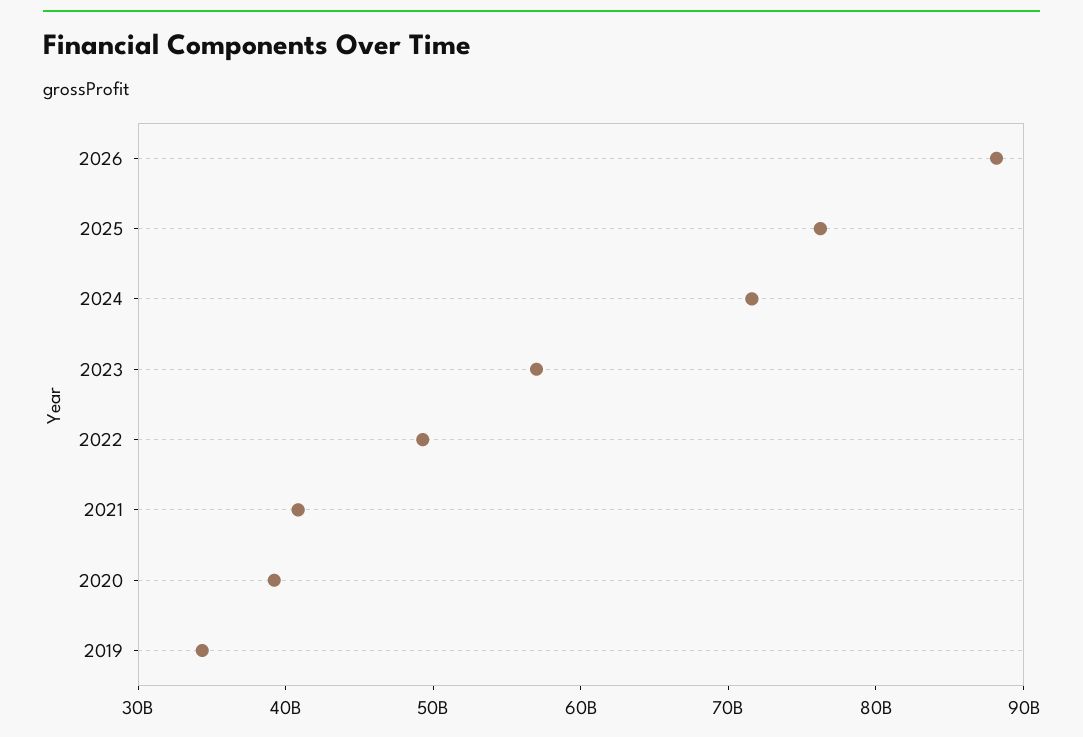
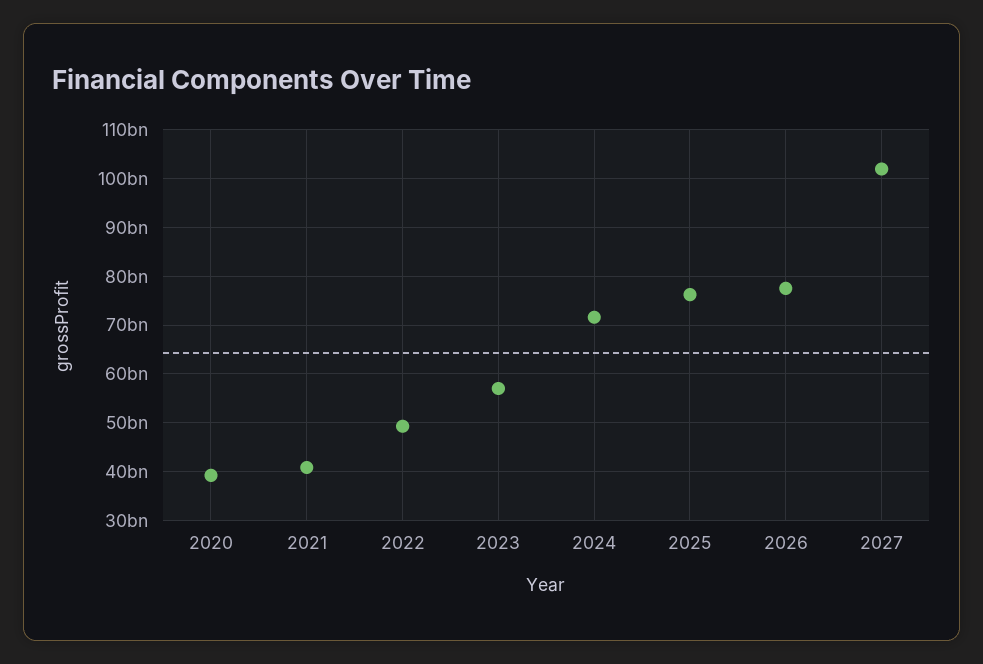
2026: 88000000000 -> 78000000000
2019: 34000000000 -> none
2027: none -> 102000000000

